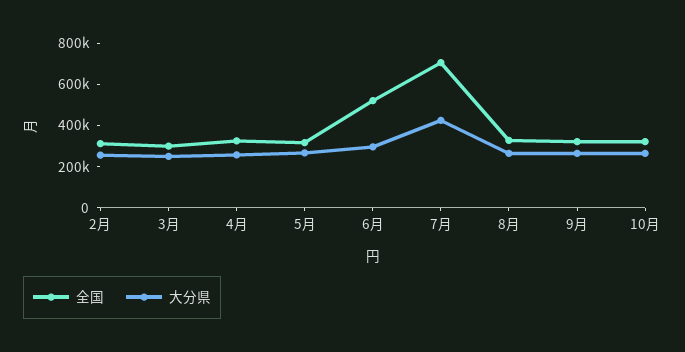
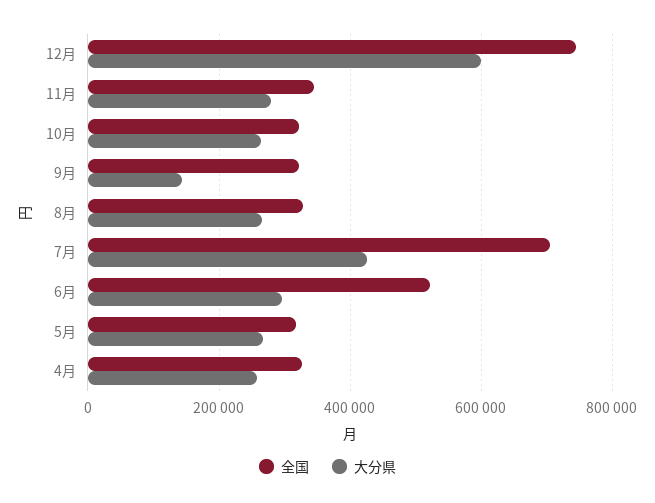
全国, 2月: 300000 -> none
大分県, 2月: 250000 -> none
全国, 3月: 300000 -> none
大分県, 3月: 250000 -> none
大分県, 9月: 250000 -> 140000
全国, 12月: none -> 740000
大分県, 12月: none -> 600000
全国, 11月: none -> 340000
大分県, 11月: none -> 280000

